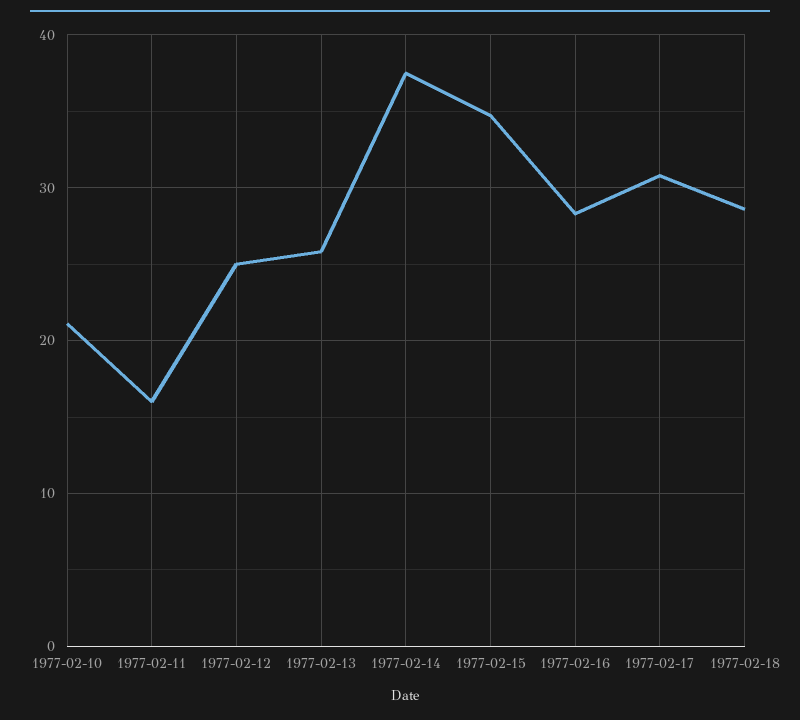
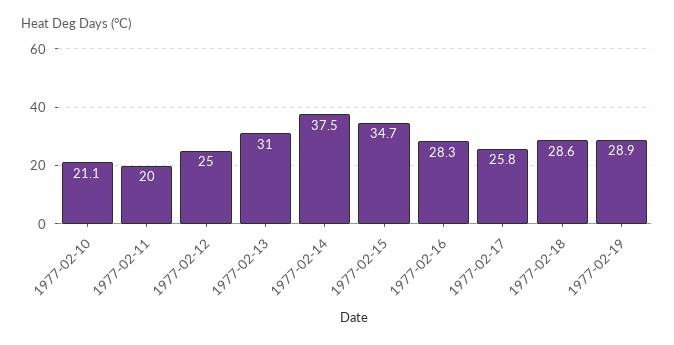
1977-02-11: 16 -> 20
1977-02-13: 26 -> 31
1977-02-17: 31 -> 25.8
1977-02-19: none -> 28.9

